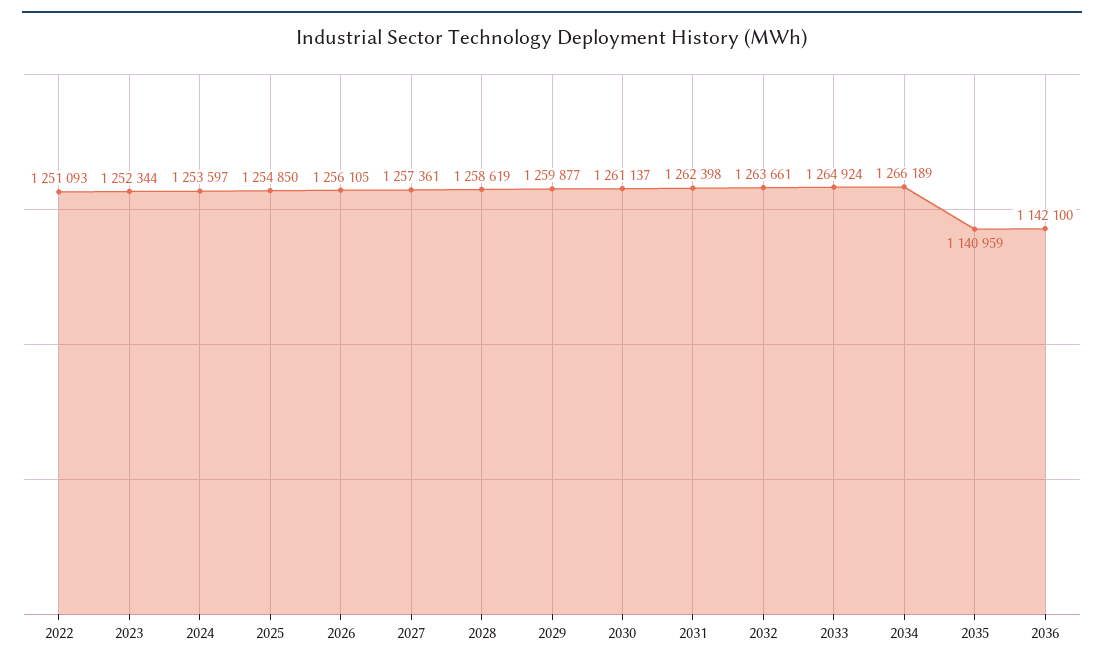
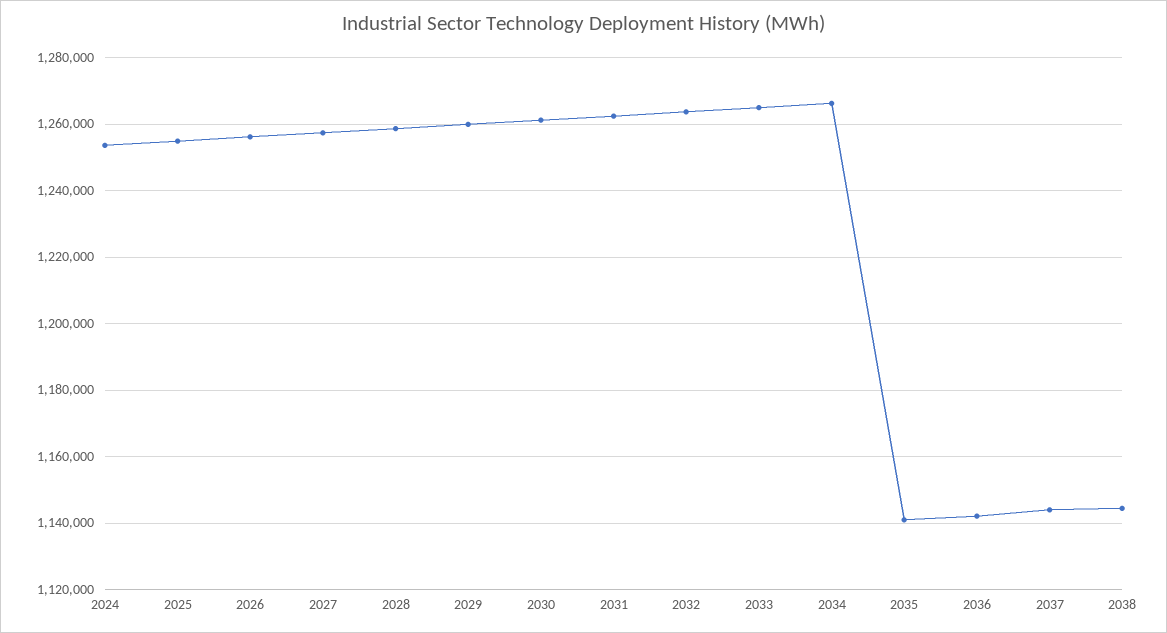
2022: 1251093 -> none
2023: 1252344 -> none
2037: none -> 1144000
2038: none -> 1144000

